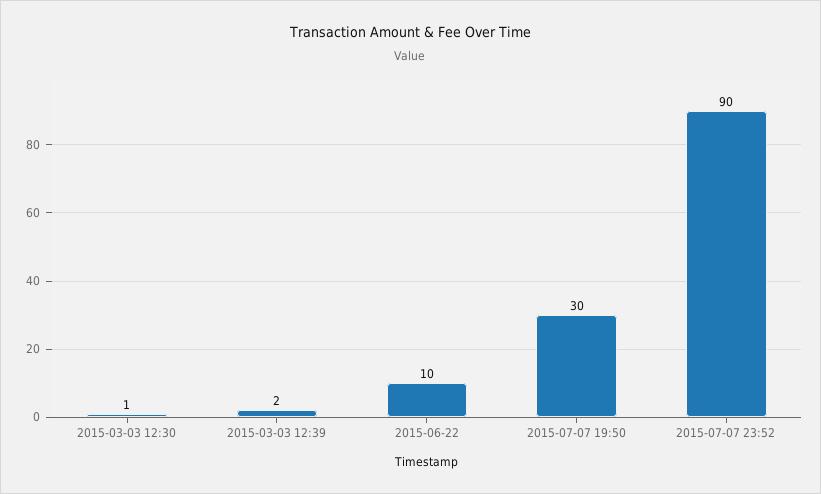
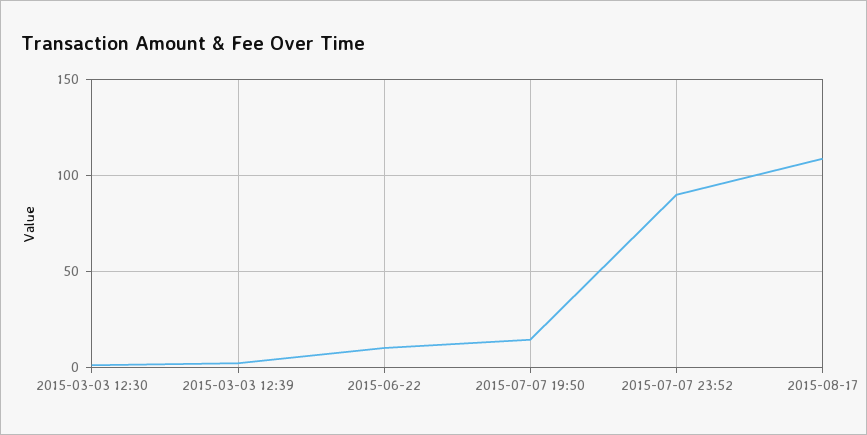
2015-07-07 19:50: 30 -> 15
2015-08-17: none -> 110

